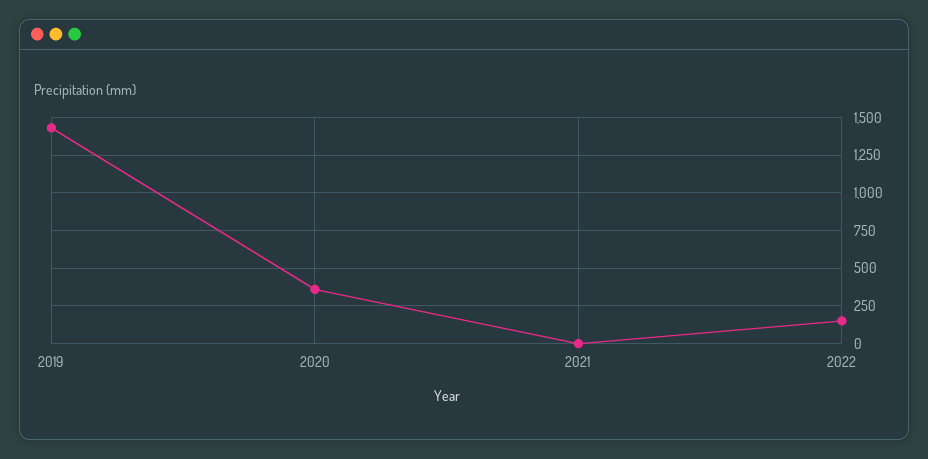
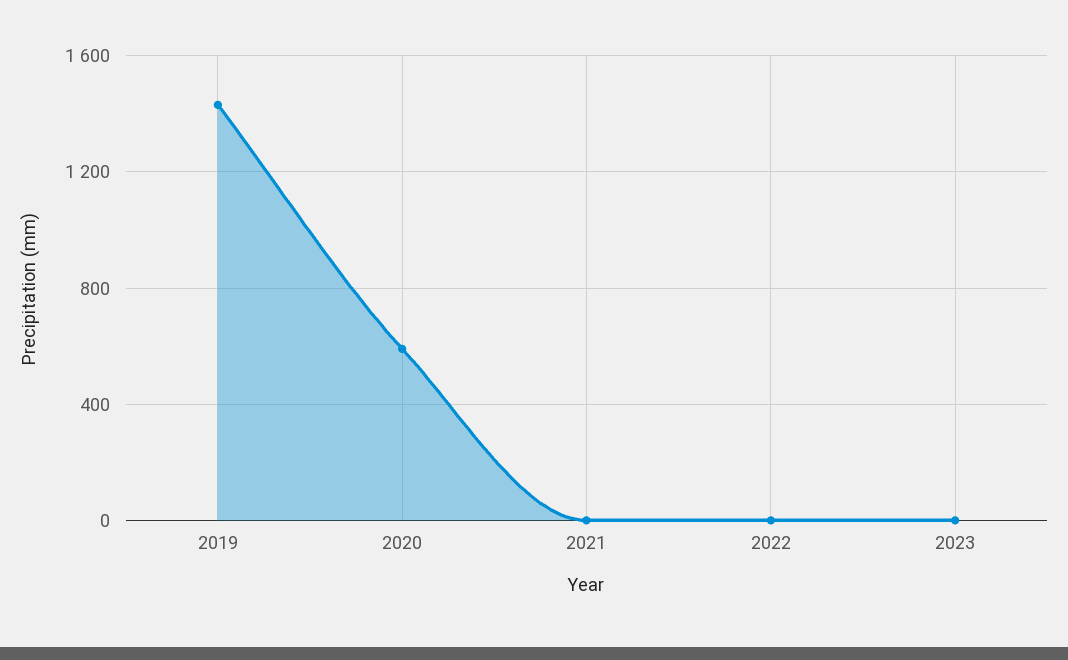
2020: 350 -> 600
2022: 150 -> 0
2023: none -> 0

